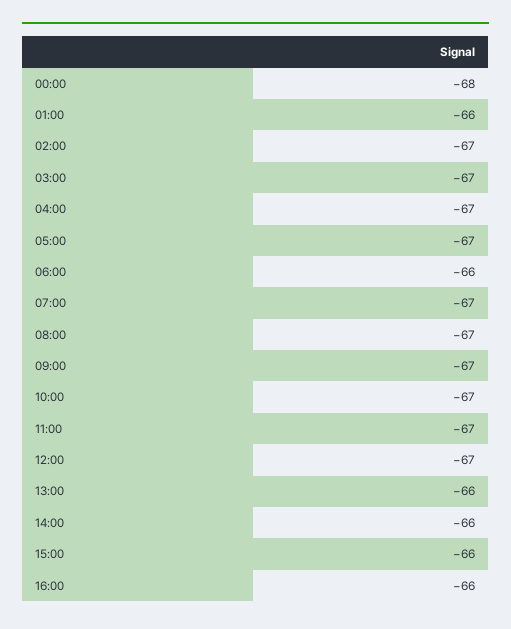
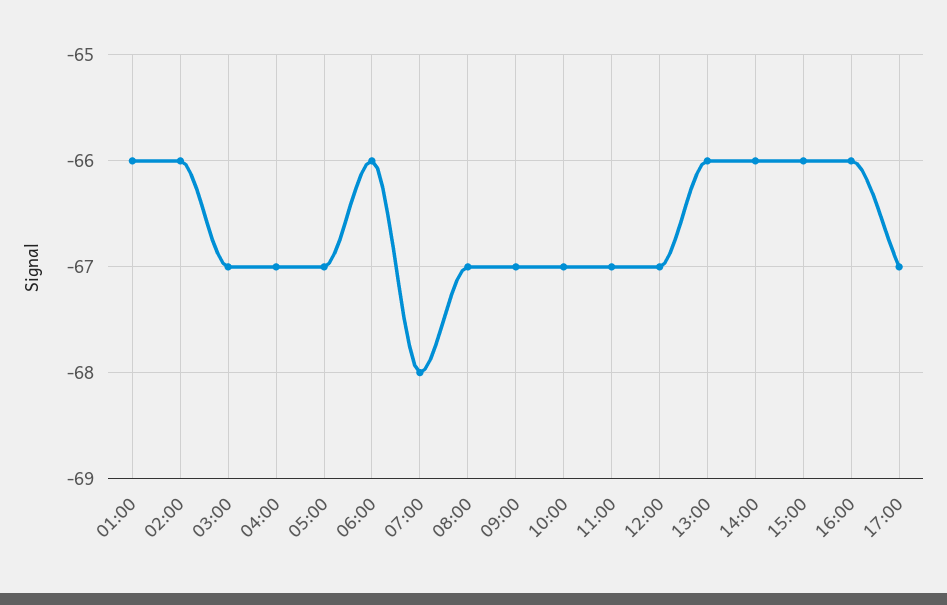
00:00: -68 -> none
02:00: -67 -> -66
07:00: -67 -> -68
17:00: none -> -67

